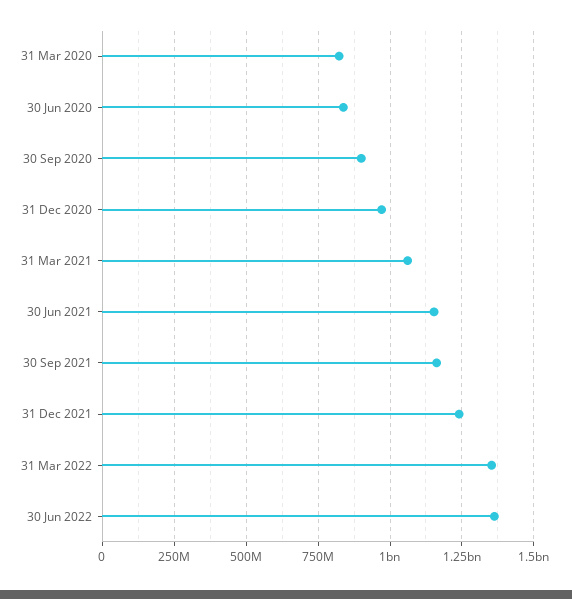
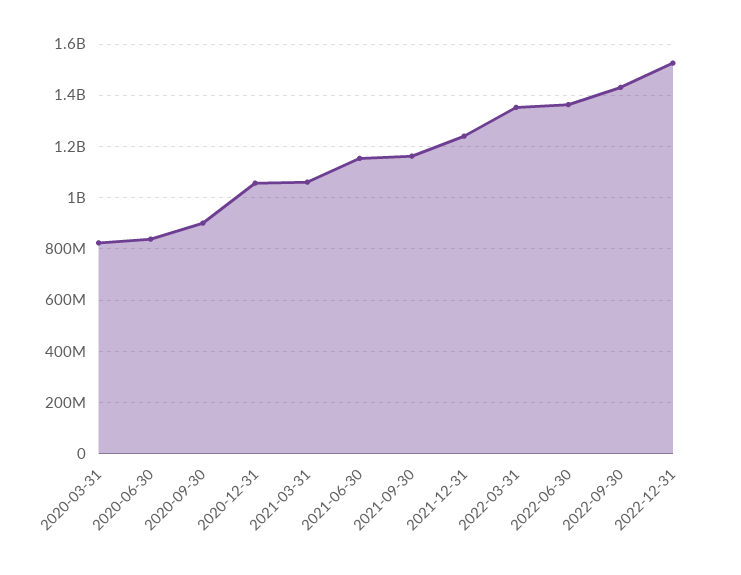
31 Dec 2020: 975000000 -> 1050000000
2022-09-30: none -> 1425000000
2022-12-31: none -> 1525000000

